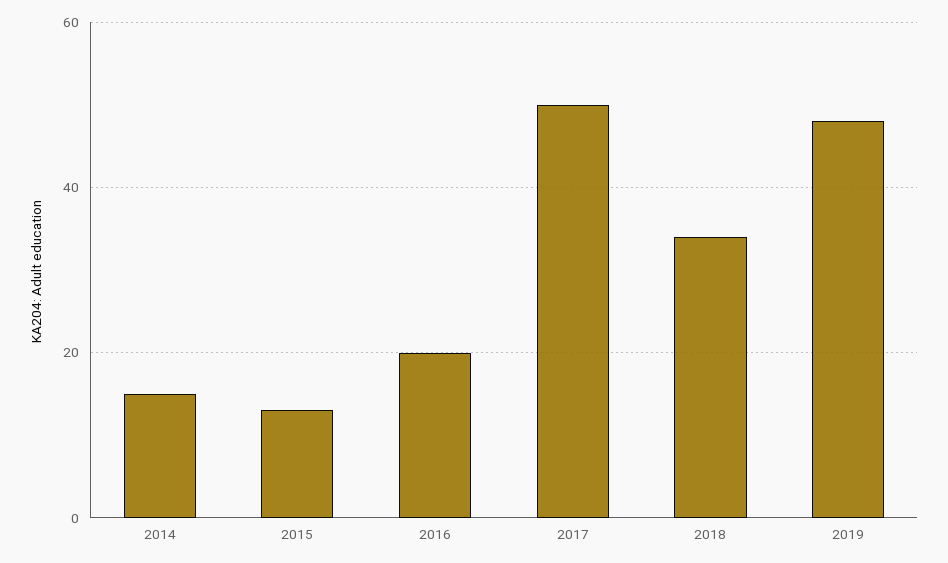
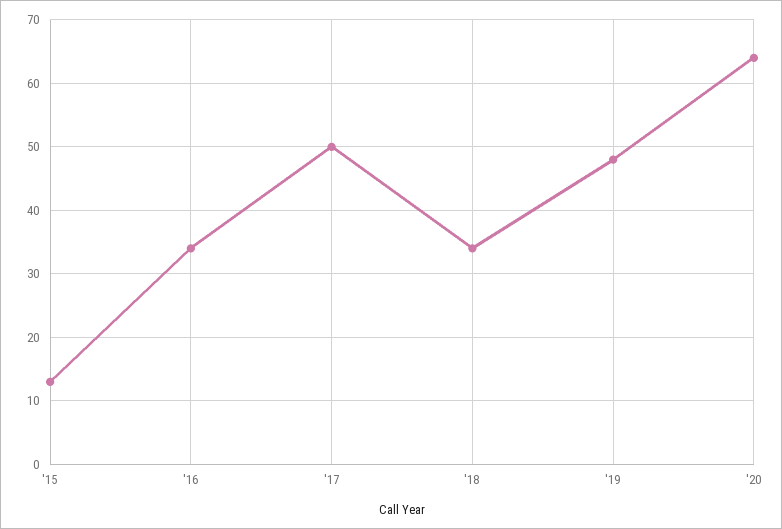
2014: 15 -> none
2016: 20 -> 34
'20: none -> 64

